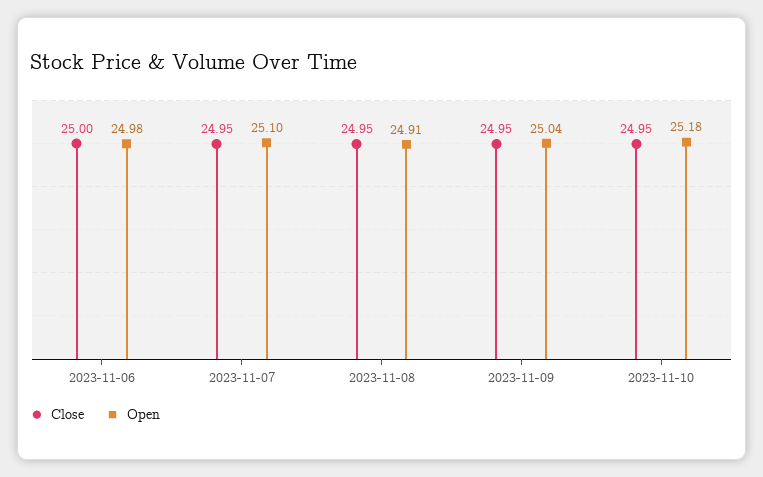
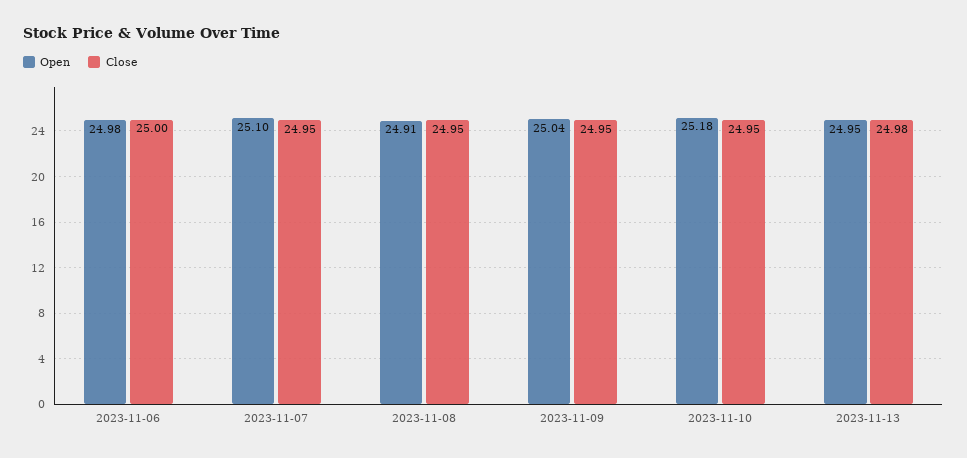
Open, 2023-11-13: none -> 24.95
Close, 2023-11-13: none -> 24.98

